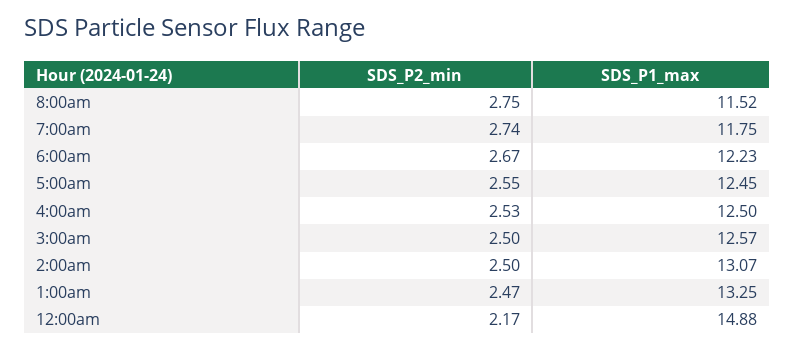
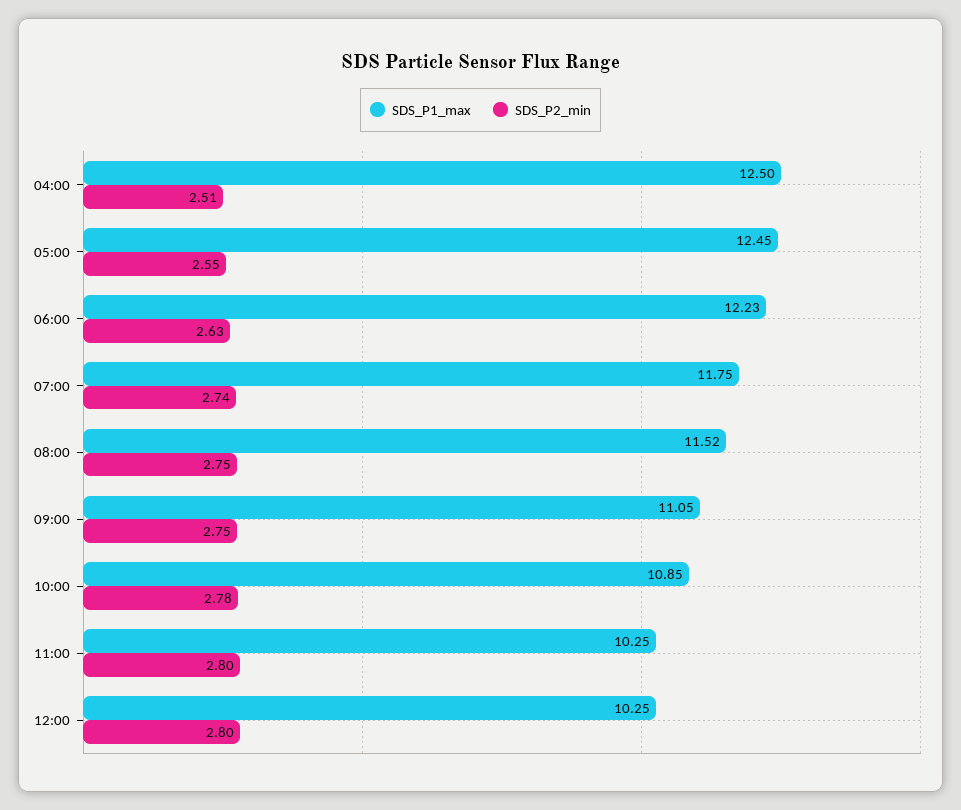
SDS_P2_min, 6:00am: 2.67 -> 2.63
SDS_P2_min, 4:00am: 2.53 -> 2.51
SDS_P2_min, 3:00am: 2.5 -> none
SDS_P1_max, 3:00am: 12.57 -> none
SDS_P2_min, 2:00am: 2.5 -> none
SDS_P1_max, 2:00am: 13.07 -> none
SDS_P2_min, 1:00am: 2.47 -> none
SDS_P1_max, 1:00am: 13.25 -> none
SDS_P2_min, 12:00am: 2.17 -> none
SDS_P1_max, 12:00am: 14.88 -> none
SDS_P1_max, 09:00: none -> 11.05
SDS_P2_min, 09:00: none -> 2.75
SDS_P1_max, 10:00: none -> 10.85
SDS_P2_min, 10:00: none -> 2.78
SDS_P1_max, 11:00: none -> 10.25
SDS_P2_min, 11:00: none -> 2.8
SDS_P1_max, 12:00: none -> 10.25
SDS_P2_min, 12:00: none -> 2.8

